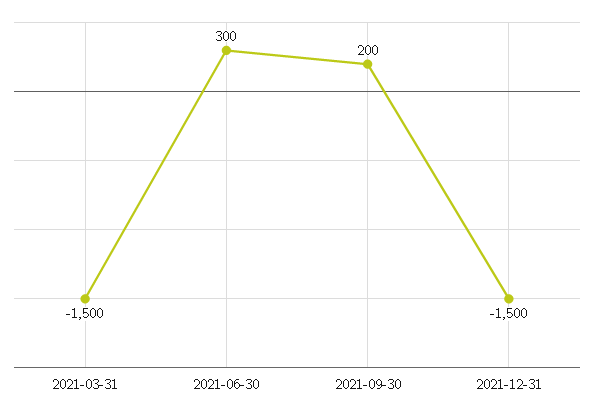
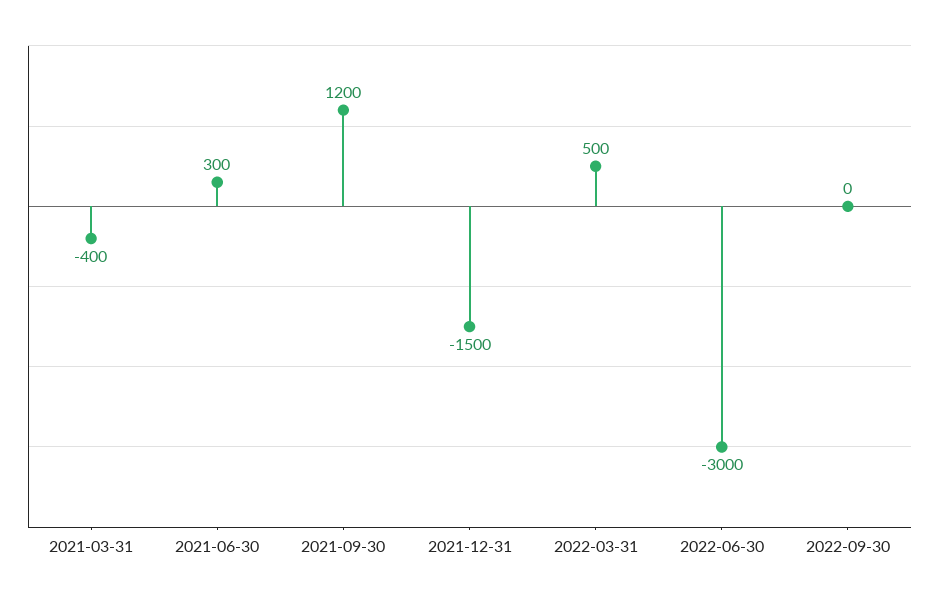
2021-03-31: -1500 -> -400
2021-09-30: 200 -> 1200
2022-03-31: none -> 500
2022-06-30: none -> -3000
2022-09-30: none -> 0

